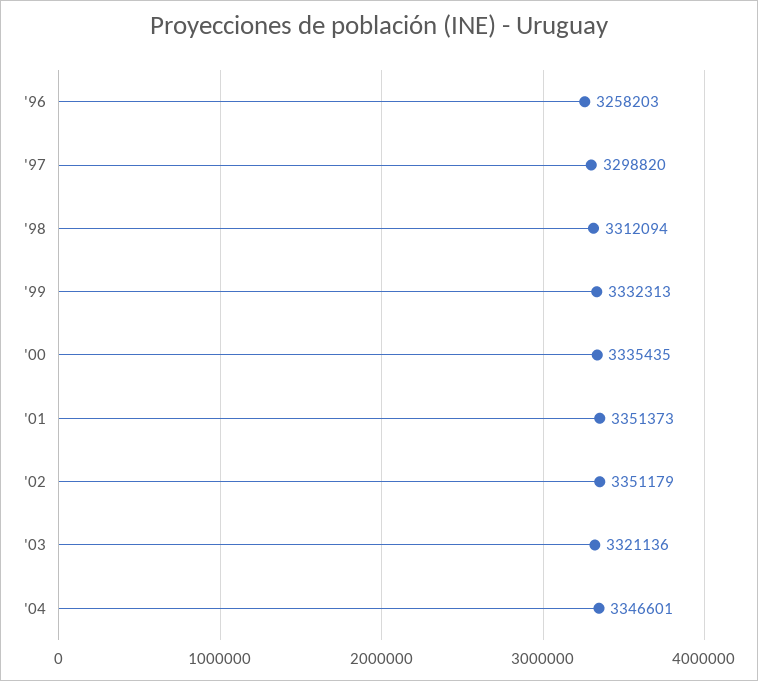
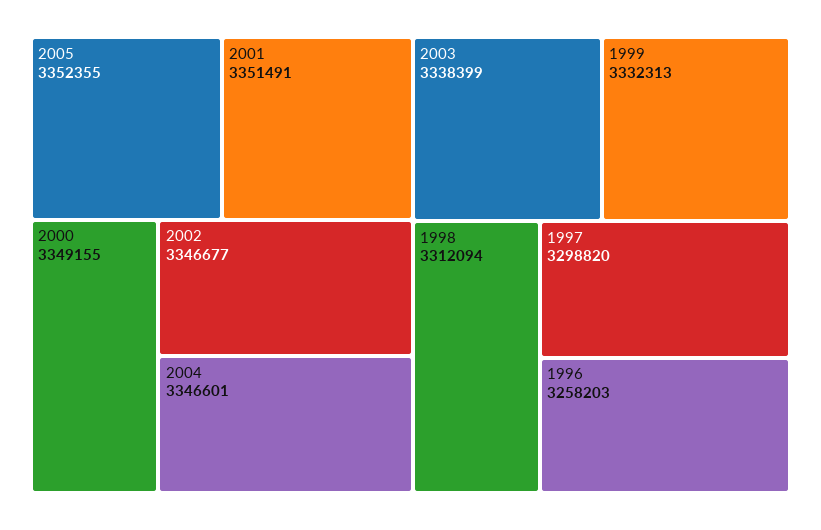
'00: 3335435 -> 3349155
'01: 3351373 -> 3351491
'02: 3351179 -> 3346677
'03: 3321136 -> 3338399
2005: none -> 3352355

